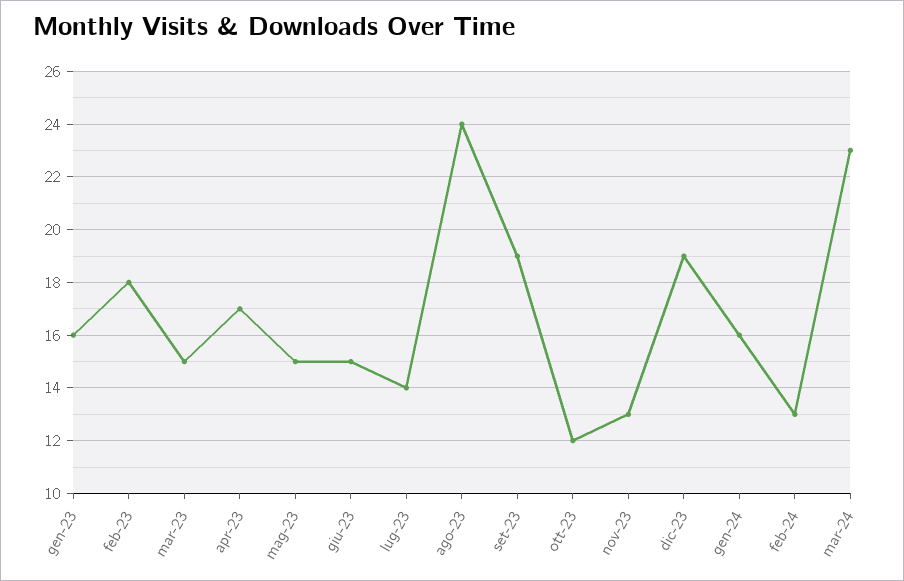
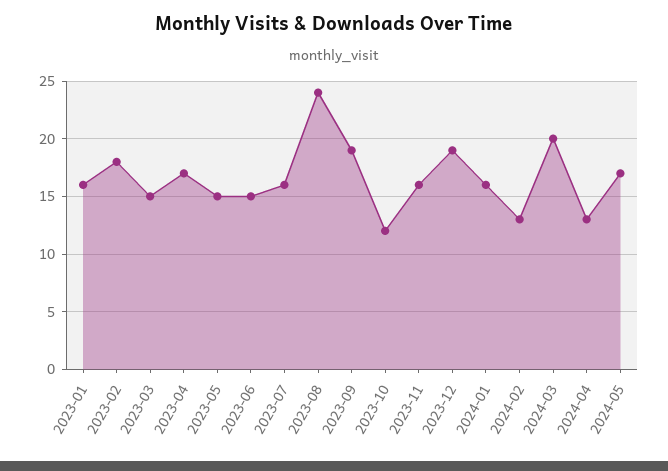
lug-23: 14 -> 16
nov-23: 13 -> 16
mar-24: 23 -> 20
2024-04: none -> 13
2024-05: none -> 17

